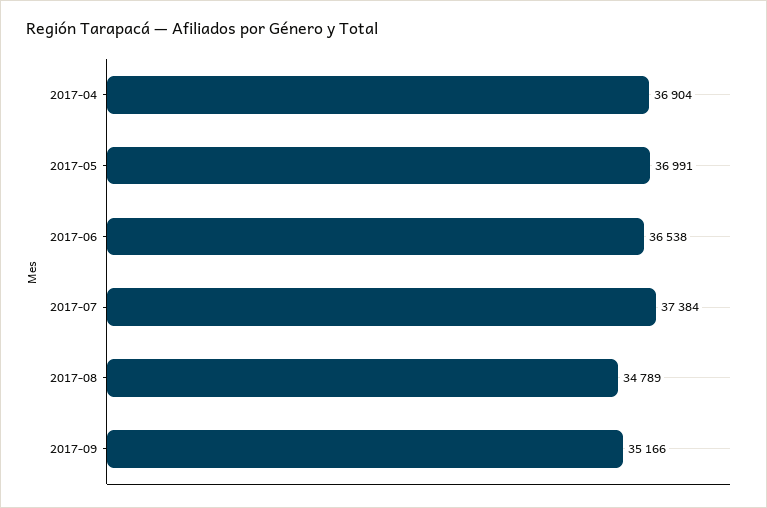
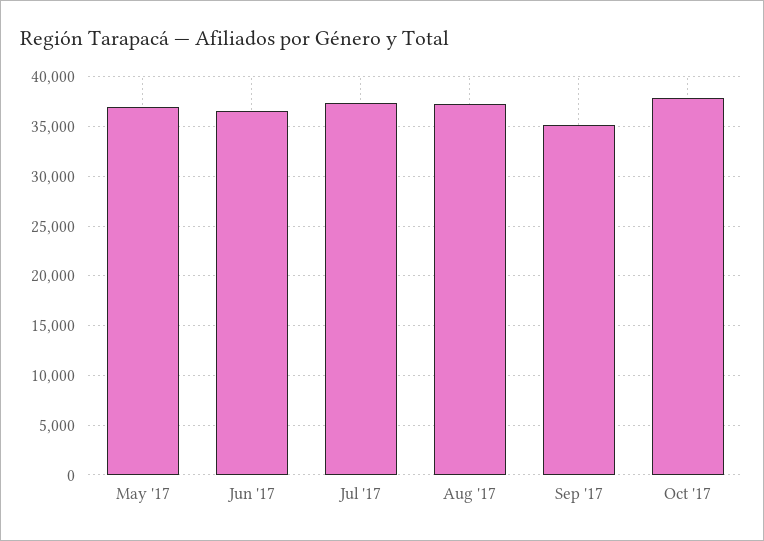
2017-04: 36904 -> none
2017-08: 34789 -> 37000
Oct '17: none -> 38000

